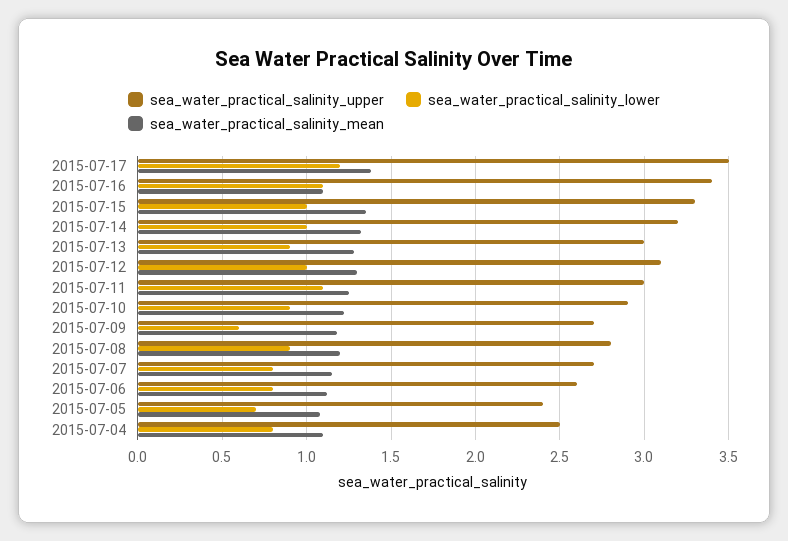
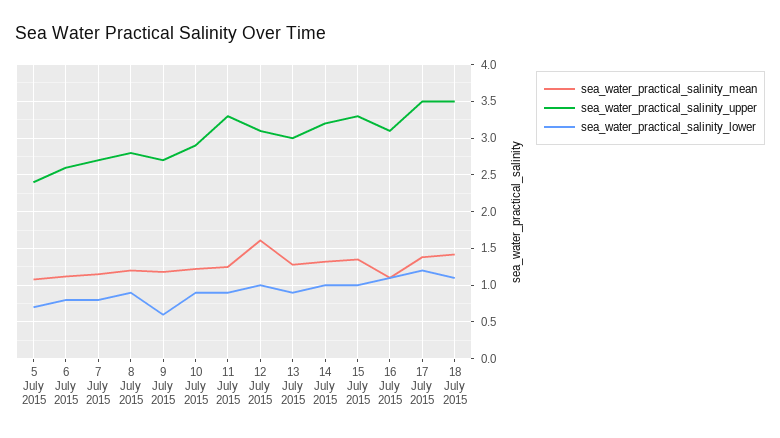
sea_water_practical_salinity_upper, 2015-07-16: 3.4 -> 3.1
sea_water_practical_salinity_mean, 2015-07-12: 1.3 -> 1.6
sea_water_practical_salinity_upper, 2015-07-11: 3 -> 3.3
sea_water_practical_salinity_lower, 2015-07-11: 1.1 -> 0.9
sea_water_practical_salinity_upper, 2015-07-04: 2.5 -> none
sea_water_practical_salinity_lower, 2015-07-04: 0.8 -> none
sea_water_practical_salinity_mean, 2015-07-04: 1.1 -> none
sea_water_practical_salinity_mean, 18 July 2015: none -> 1.4
sea_water_practical_salinity_upper, 18 July 2015: none -> 3.5
sea_water_practical_salinity_lower, 18 July 2015: none -> 1.1

